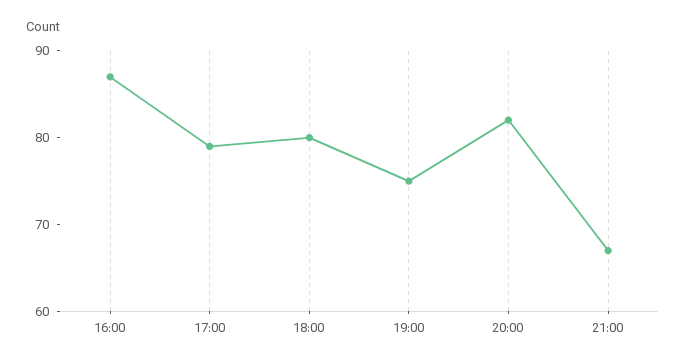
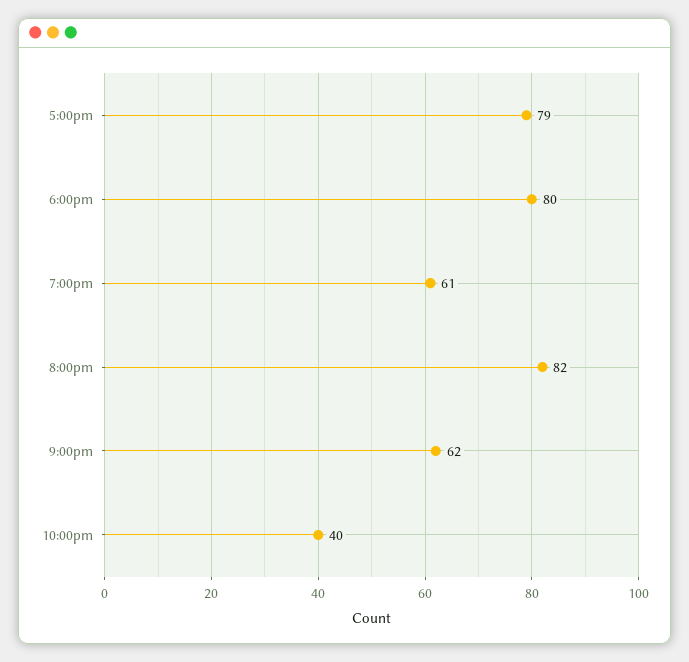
16:00: 87 -> none
19:00: 75 -> 61
21:00: 67 -> 62
10:00pm: none -> 40

